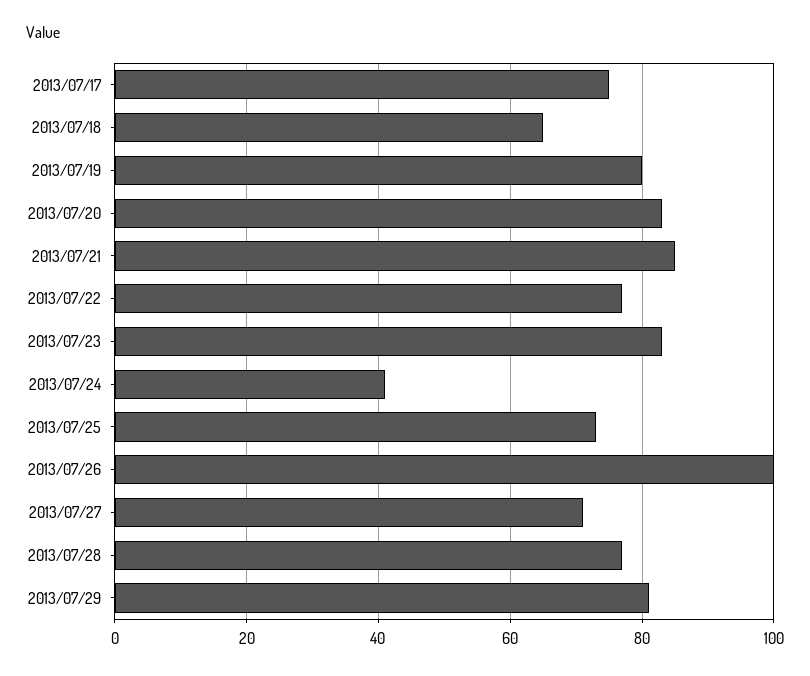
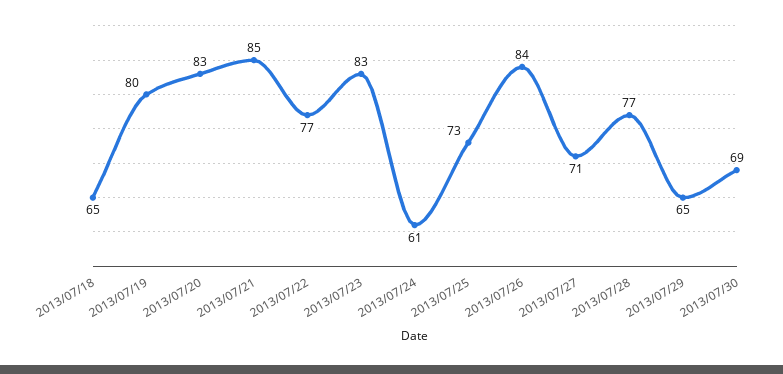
2013/07/17: 75 -> none
2013/07/24: 40 -> 61
2013/07/26: 100 -> 84
2013/07/29: 80 -> 65
2013/07/30: none -> 69

